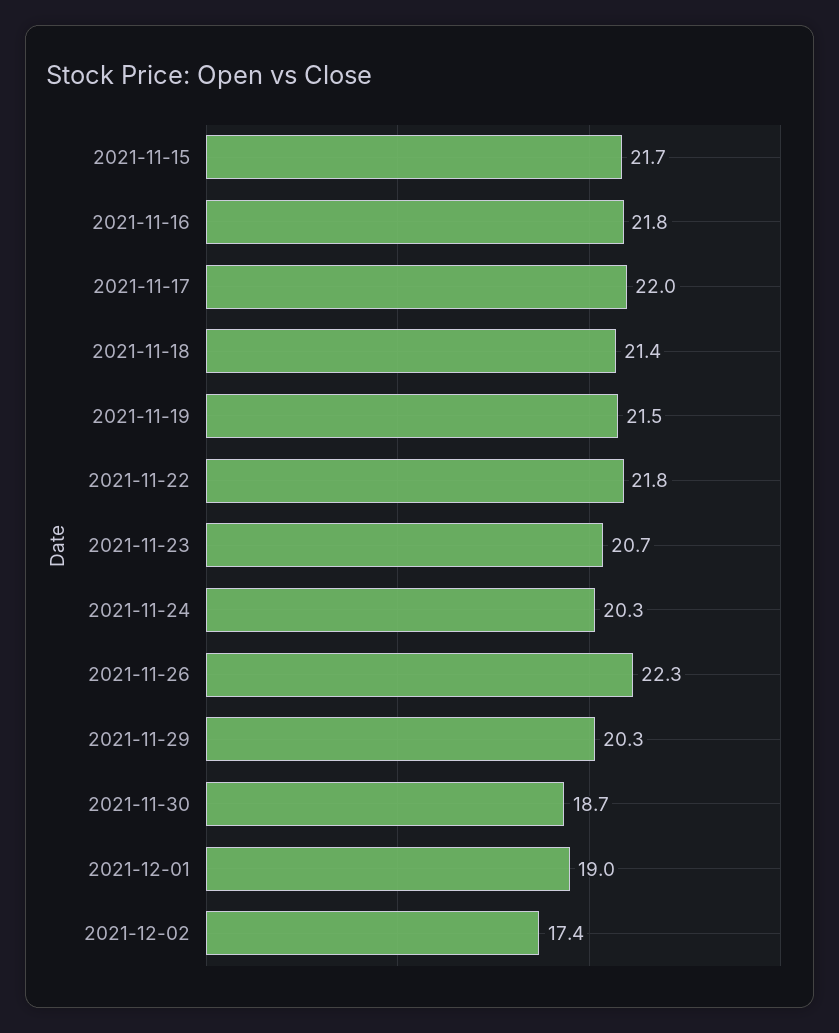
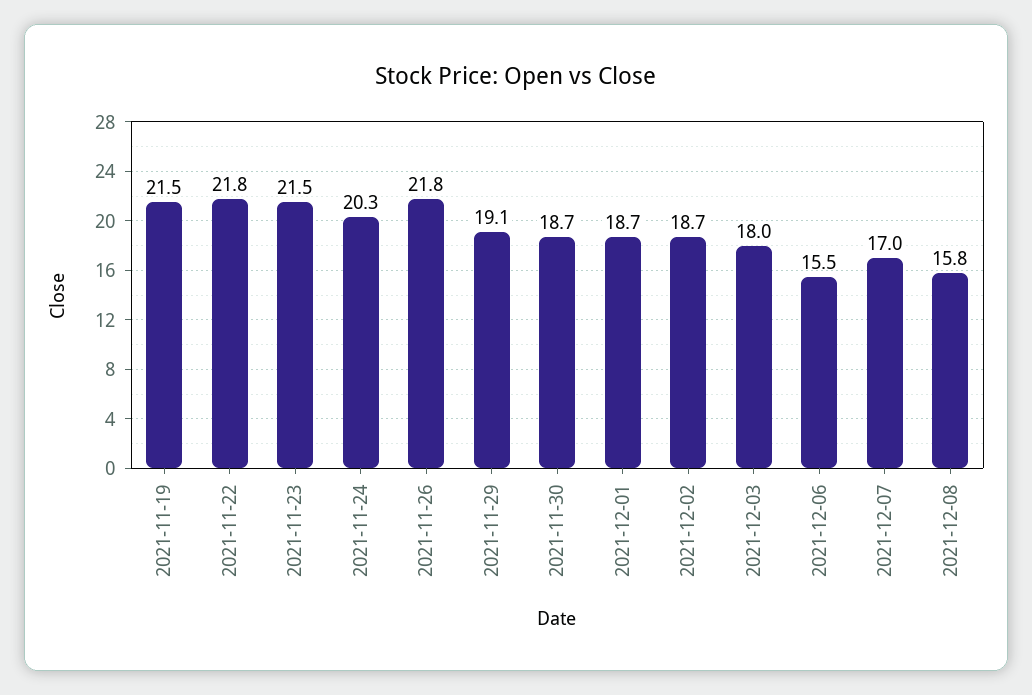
2021-11-15: 21.7 -> none
2021-11-16: 21.8 -> none
2021-11-17: 22 -> none
2021-11-18: 21.4 -> none
2021-11-23: 20.7 -> 21.5
2021-11-26: 22.3 -> 21.8
2021-11-29: 20.3 -> 19.1
2021-12-01: 19 -> 18.7
2021-12-02: 17.4 -> 18.7
2021-12-03: none -> 18
2021-12-06: none -> 15.5
2021-12-07: none -> 17
2021-12-08: none -> 15.8

